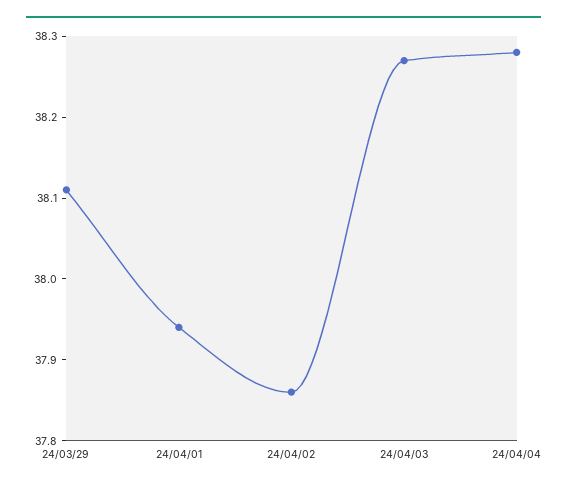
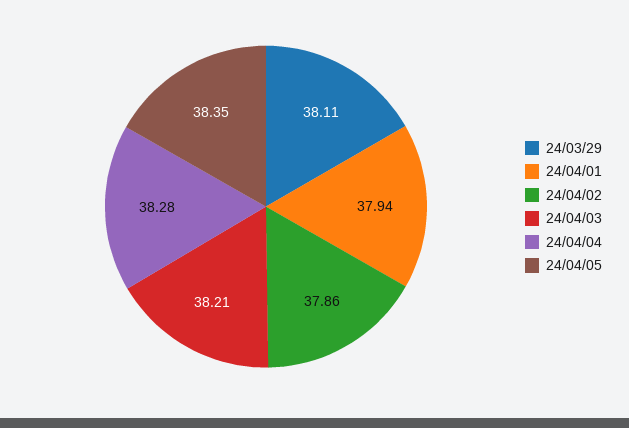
24/04/03: 38.27 -> 38.21
24/04/05: none -> 38.35

